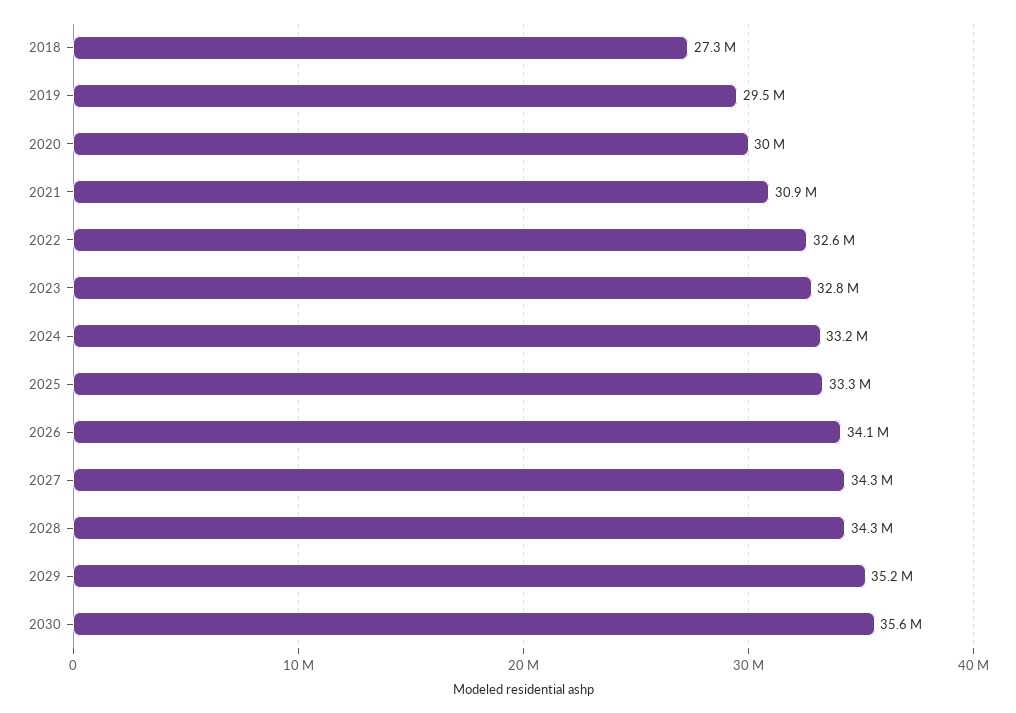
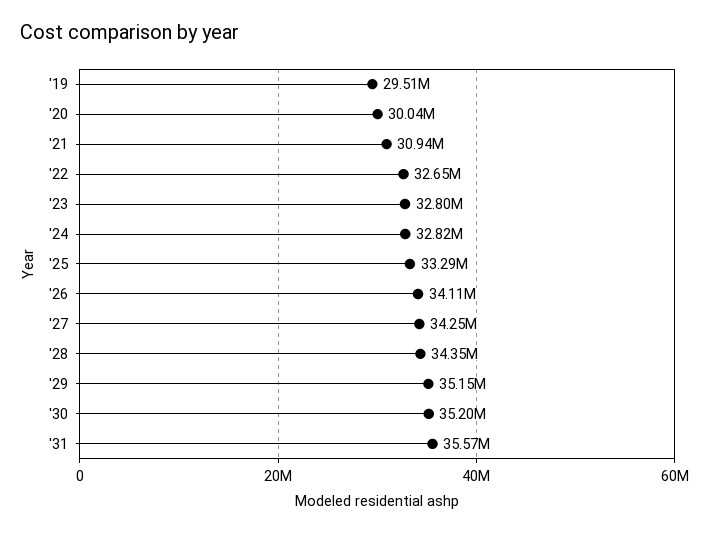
2018: 27300000 -> none
2024: 33200000 -> 32820000
2030: 35600000 -> 35200000
'31: none -> 35570000

